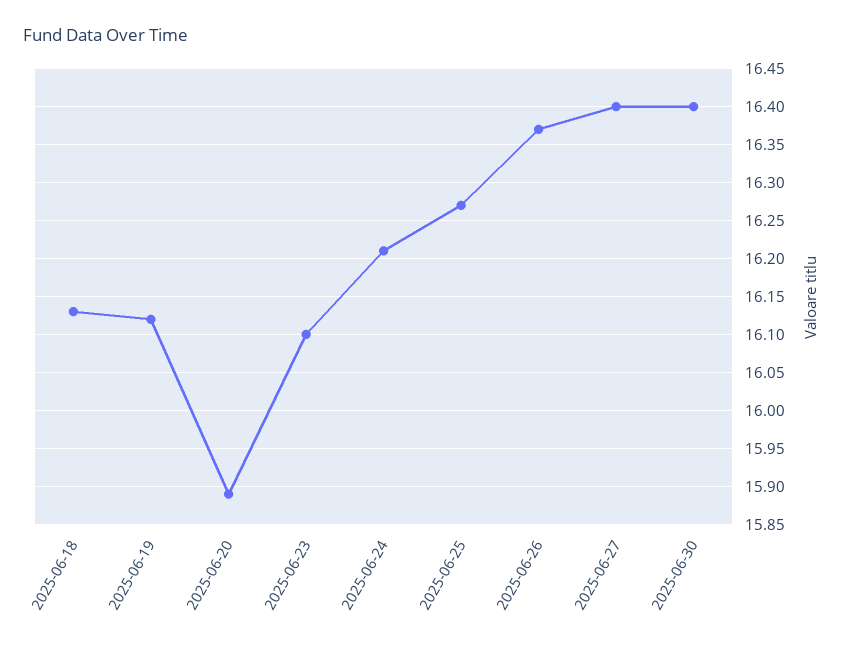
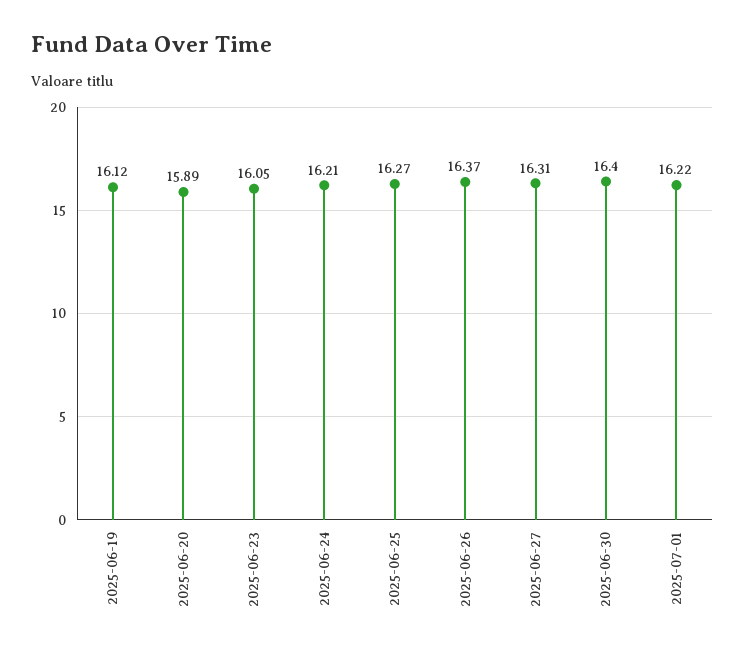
2025-06-18: 16.13 -> none
2025-06-23: 16.1 -> 16.05
2025-06-27: 16.4 -> 16.31
2025-07-01: none -> 16.22

